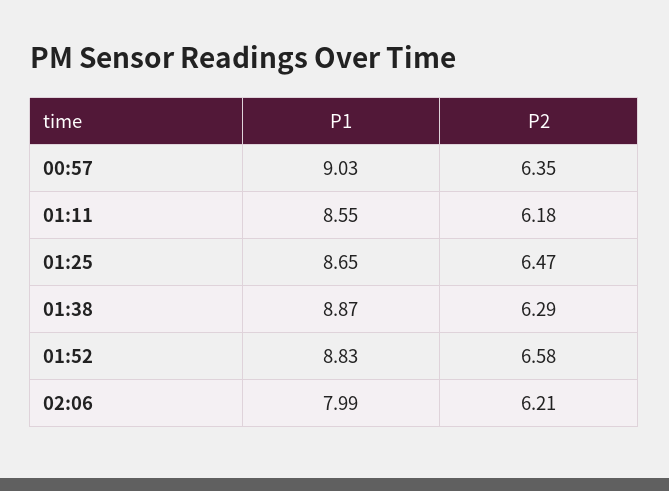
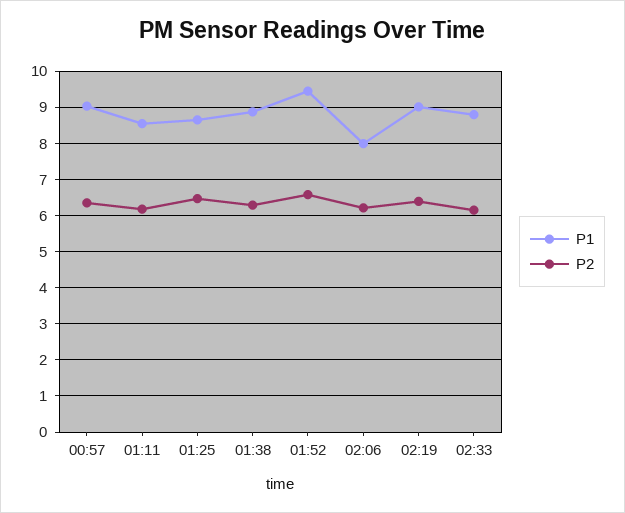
P1, 01:52: 8.83 -> 9.4
P1, 02:19: none -> 9
P2, 02:19: none -> 6.4
P1, 02:33: none -> 8.8
P2, 02:33: none -> 6.2

